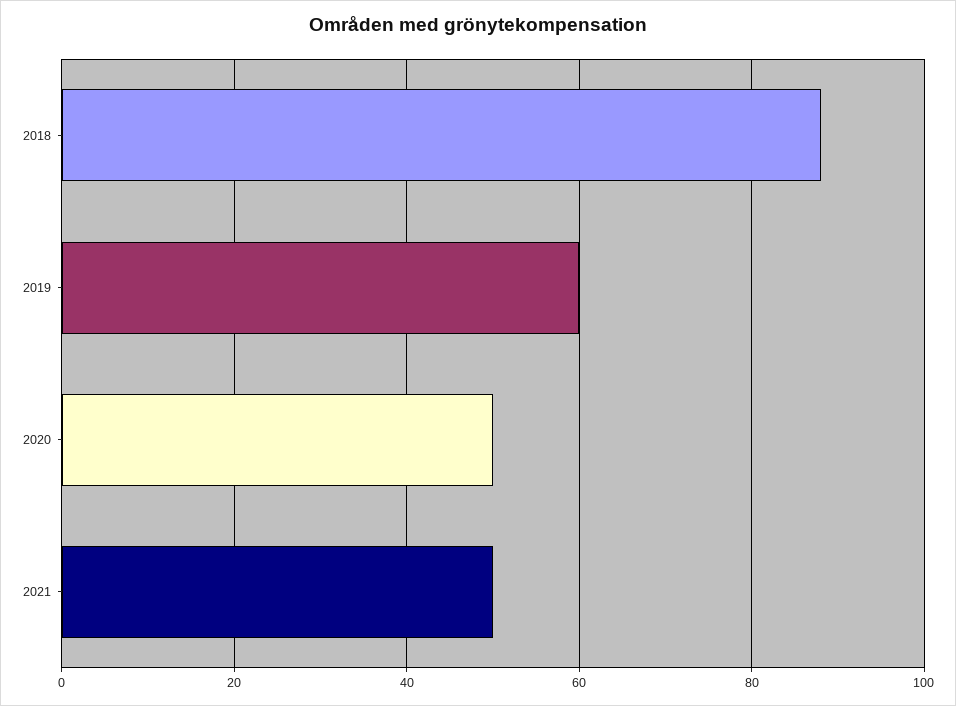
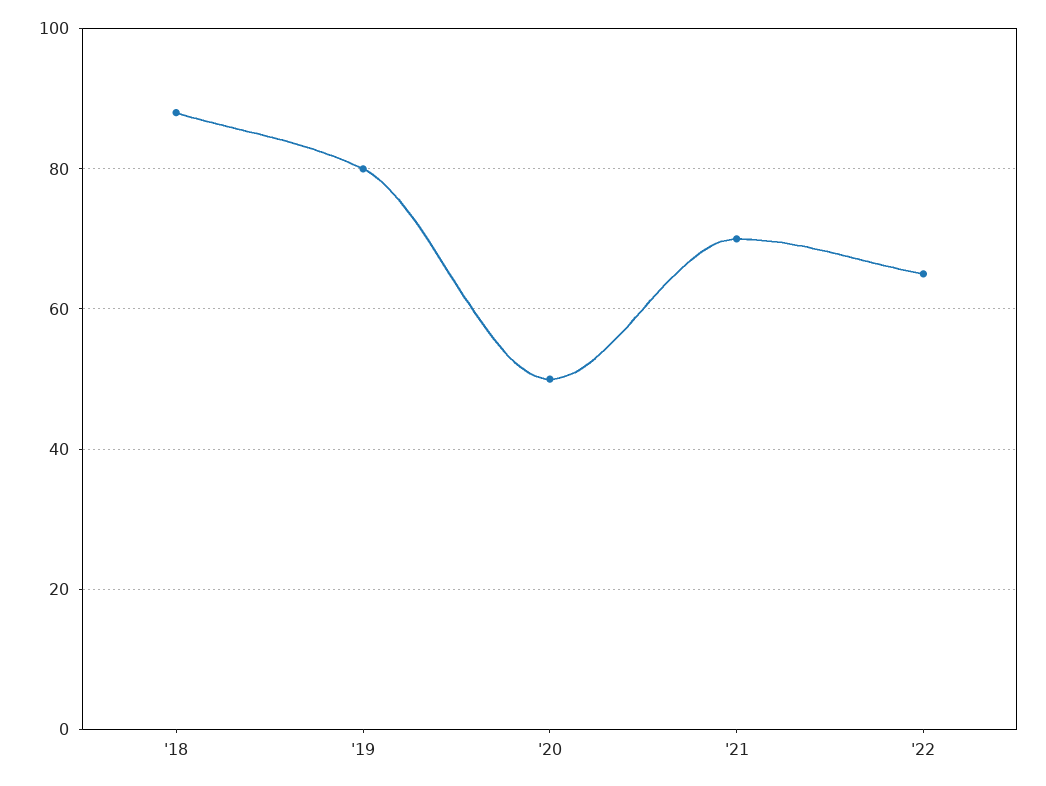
2019: 60 -> 80
2021: 50 -> 70
'22: none -> 65

